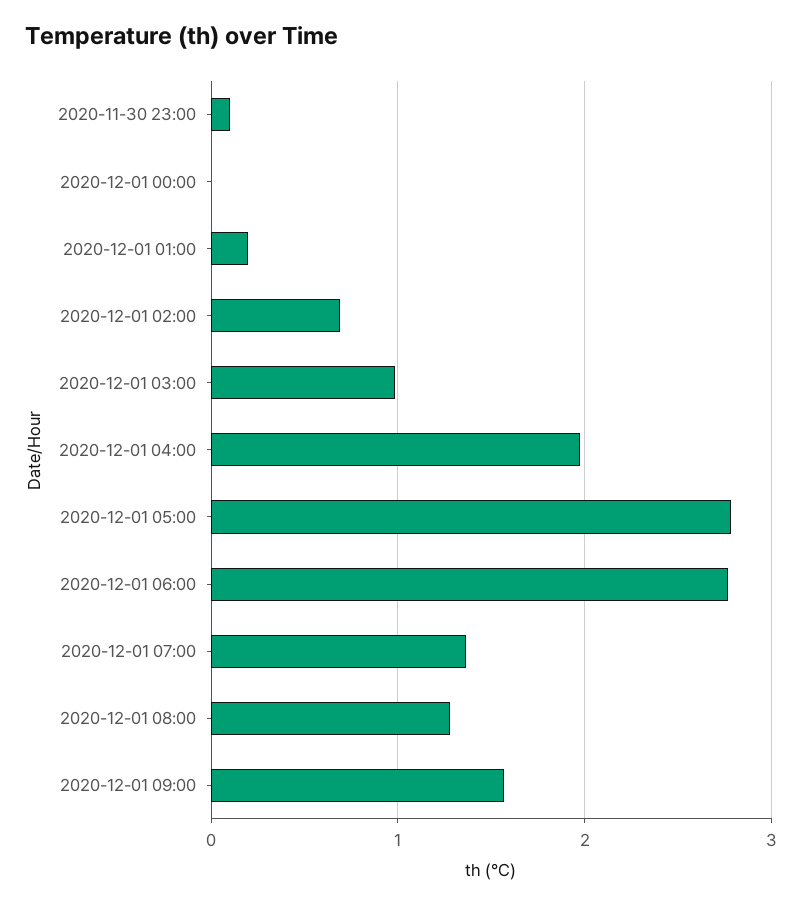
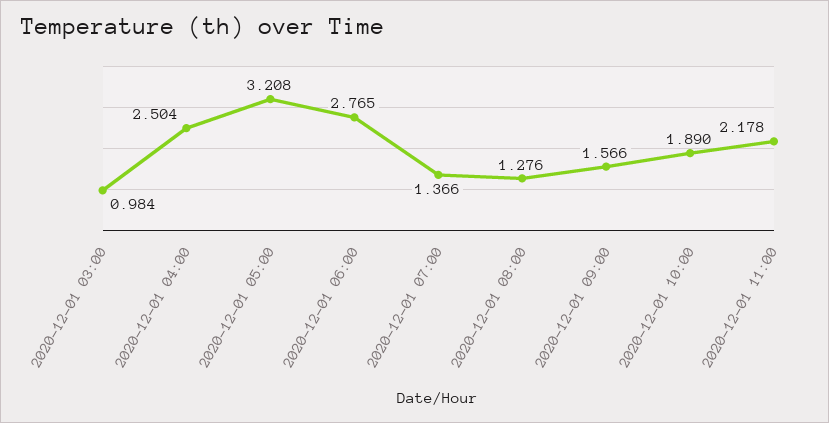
2020-11-30 23:00: 0.1 -> none
2020-12-01 00:00: 0 -> none
2020-12-01 01:00: 0.2 -> none
2020-12-01 02:00: 0.7 -> none
2020-12-01 04:00: 2 -> 2.504
2020-12-01 05:00: 2.8 -> 3.208
2020-12-01 10:00: none -> 1.89
2020-12-01 11:00: none -> 2.178

